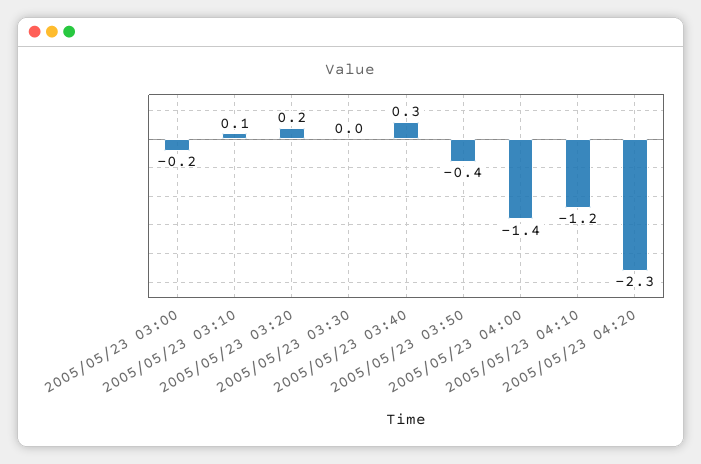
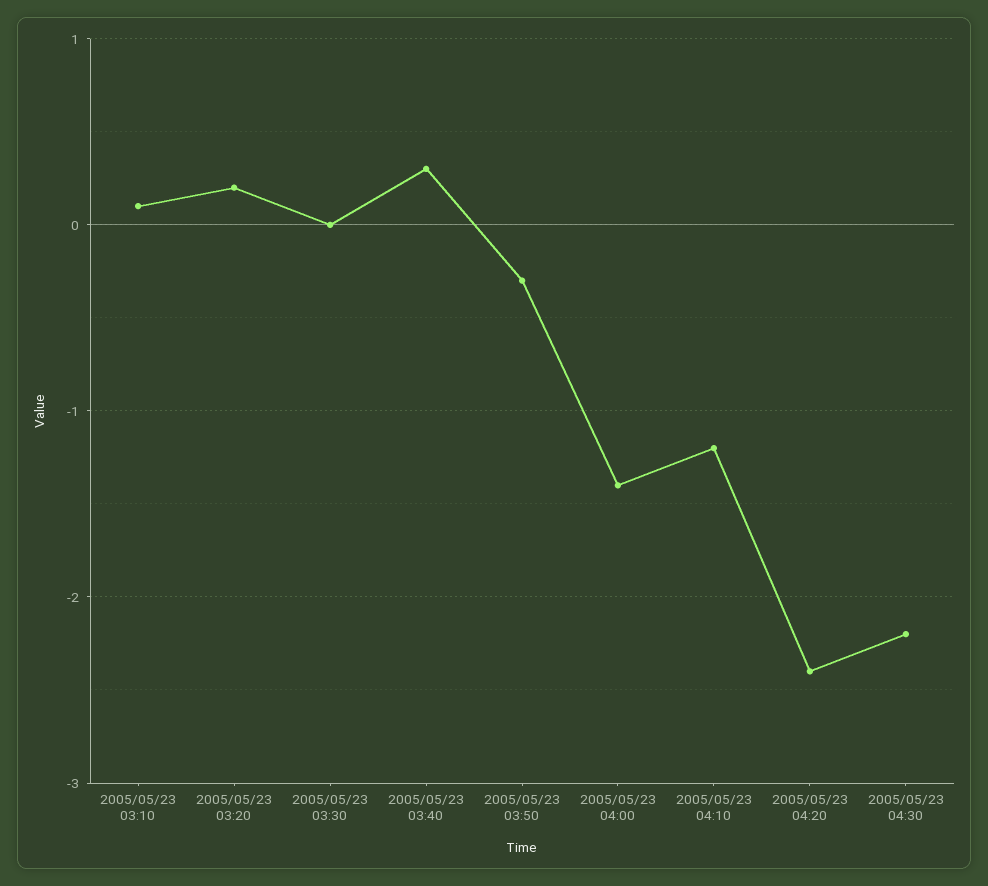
2005/05/23 03:00: -0.2 -> none
2005/05/23 03:50: -0.4 -> -0.3
2005/05/23 04:20: -2.3 -> -2.4
2005/05/23 04:30: none -> -2.2

